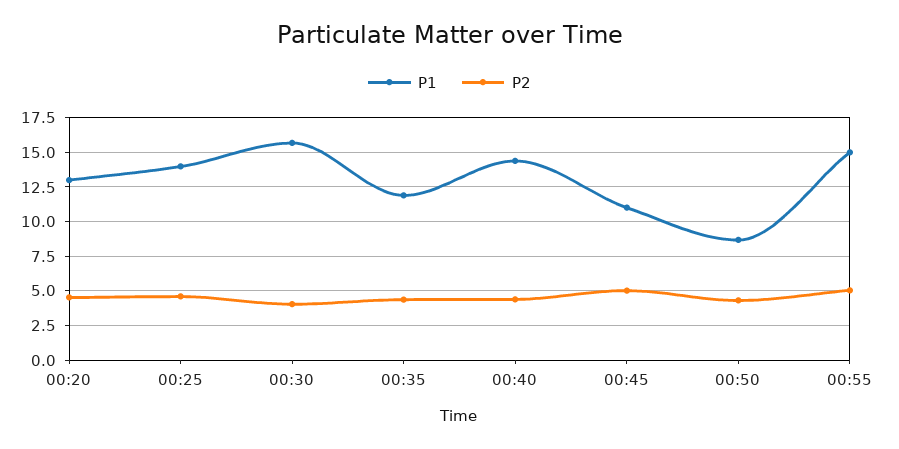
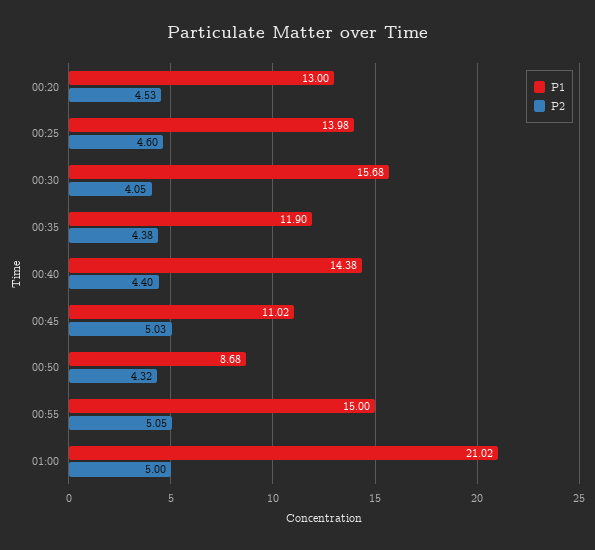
P1, 01:00: none -> 21.02
P2, 01:00: none -> 5

